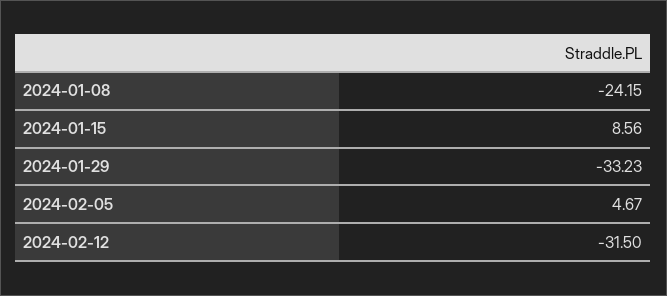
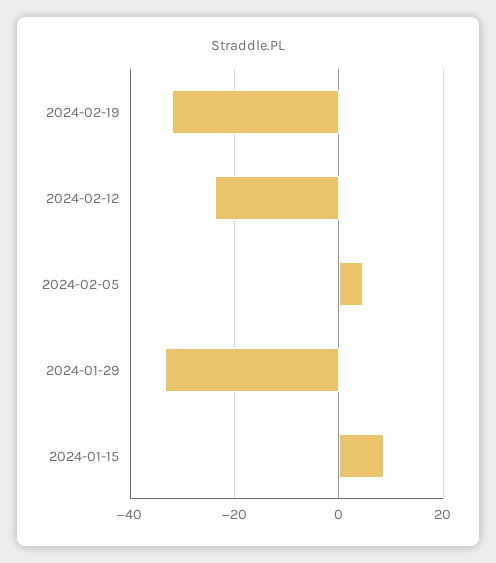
2024-01-08: -24.15 -> none
2024-02-12: -31.5 -> -24
2024-02-19: none -> -32

